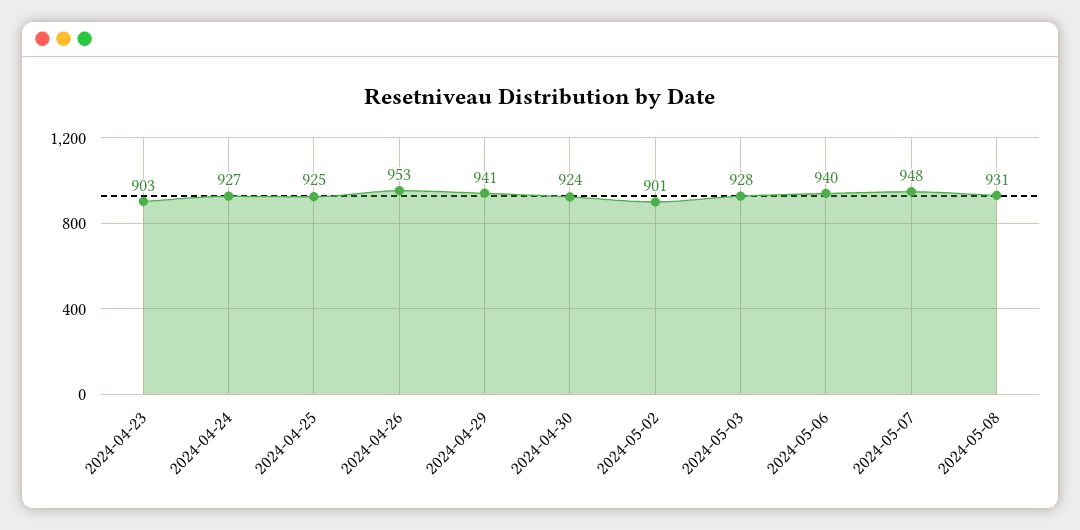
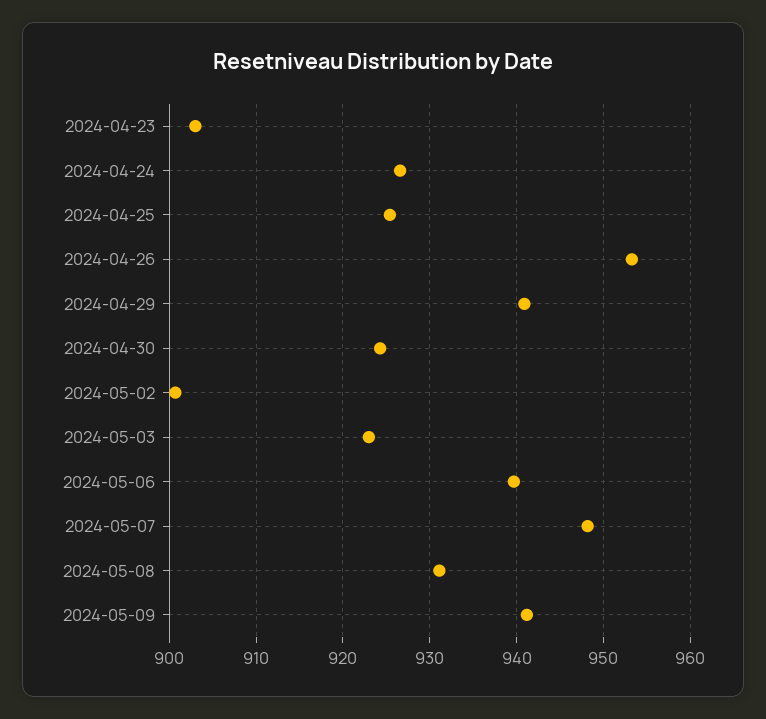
2024-05-03: 928 -> 923
2024-05-09: none -> 941

